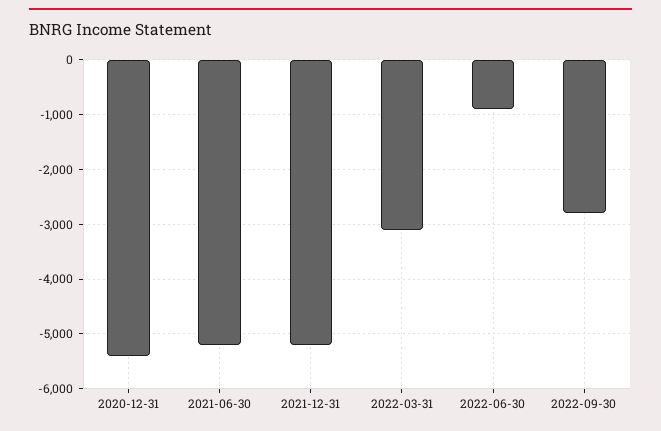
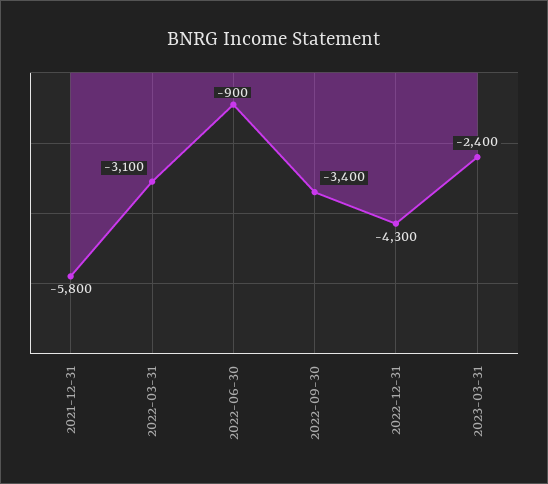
2020-12-31: -5400 -> none
2021-06-30: -5200 -> none
2021-12-31: -5200 -> -5800
2022-09-30: -2800 -> -3400
2022-12-31: none -> -4300
2023-03-31: none -> -2400

